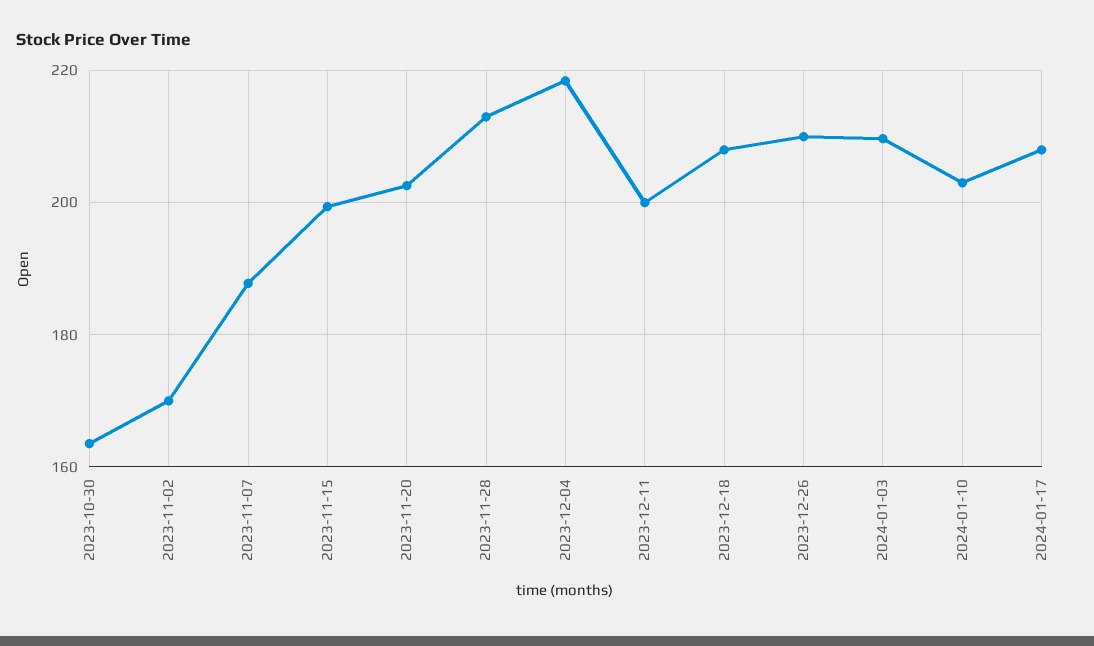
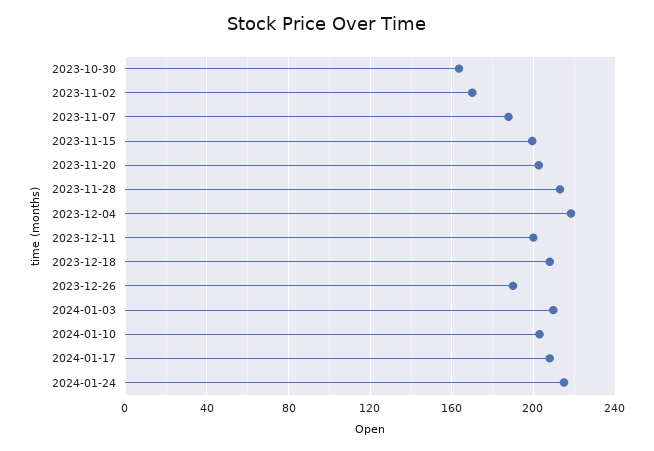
2023-12-26: 210 -> 190
2024-01-24: none -> 215

